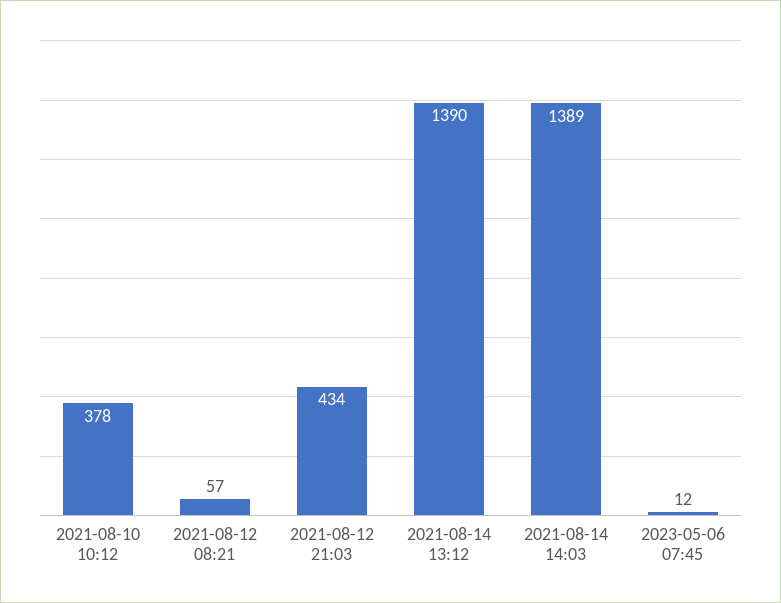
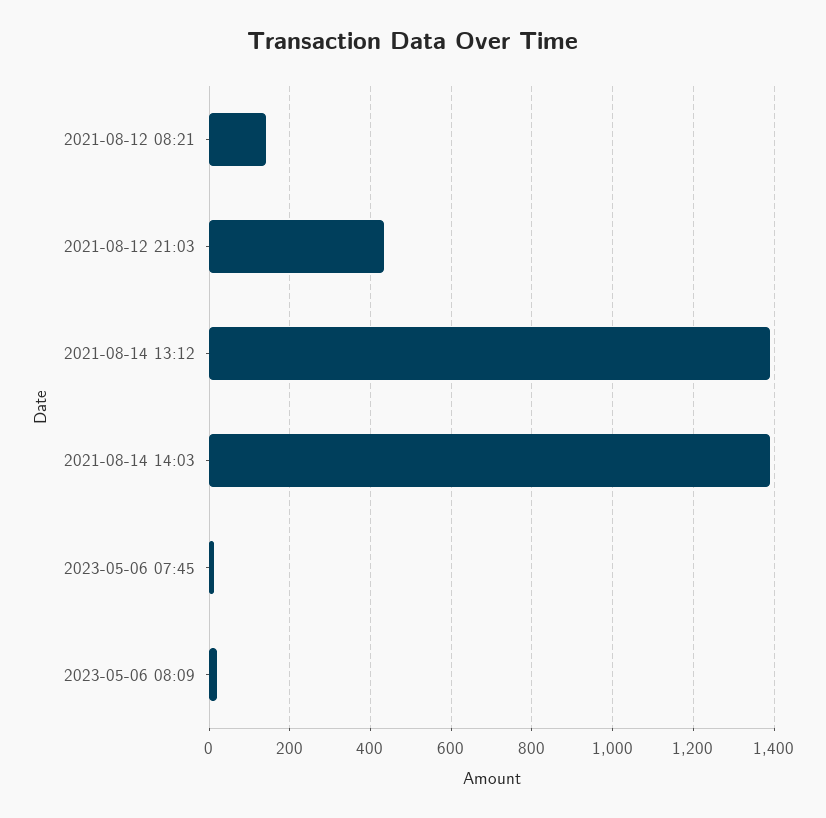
2021-08-10 10:12: 378 -> none
2021-08-12 08:21: 57 -> 140
2023-05-06 08:09: none -> 20

